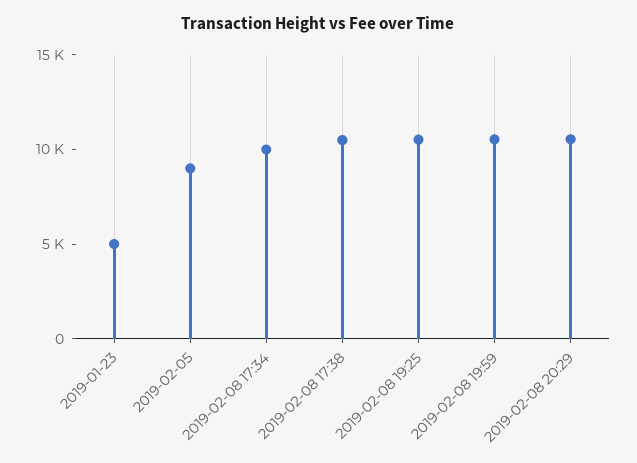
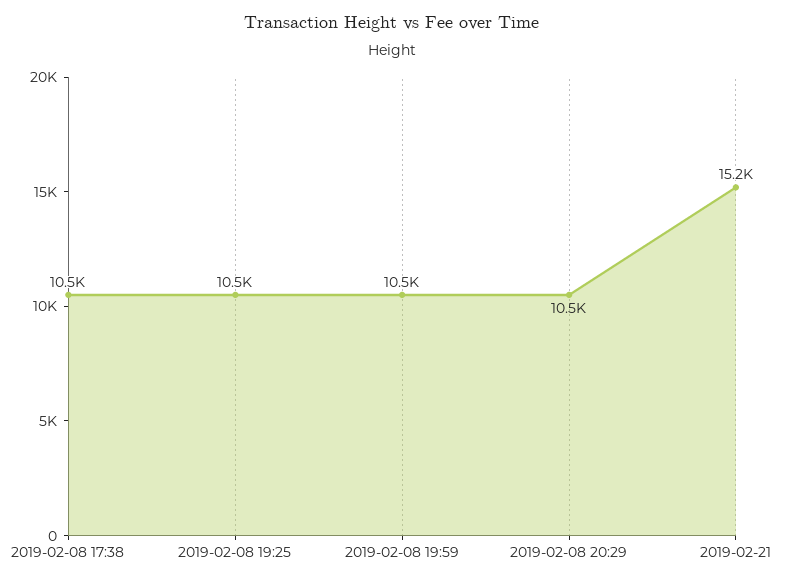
2019-01-23: 5000 -> none
2019-02-05: 9000 -> none
2019-02-08 17:34: 10000 -> none
2019-02-21: none -> 15200

